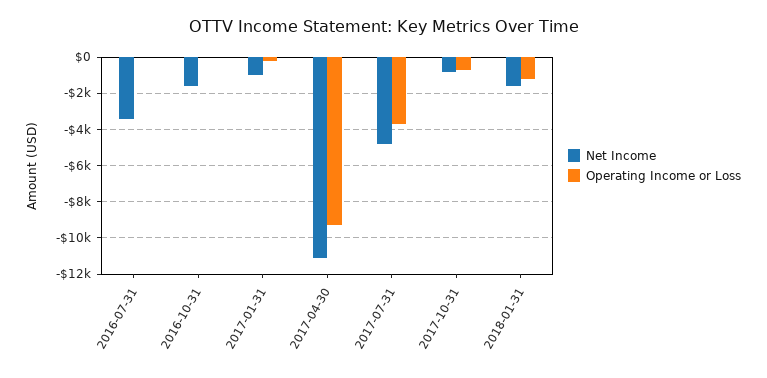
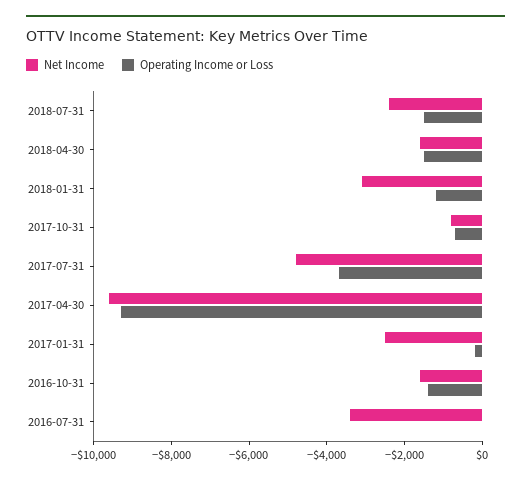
Operating Income or Loss, 2016-10-31: 0 -> -1500
Net Income, 2017-01-31: -1000 -> -2500
Net Income, 2017-04-30: -11000 -> -9500
Net Income, 2018-01-31: -1500 -> -3000
Net Income, 2018-07-31: none -> -2500
Operating Income or Loss, 2018-07-31: none -> -1500
Net Income, 2018-04-30: none -> -1500
Operating Income or Loss, 2018-04-30: none -> -1500

